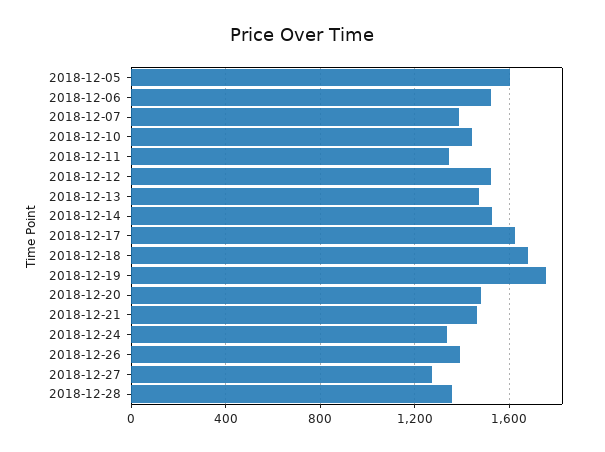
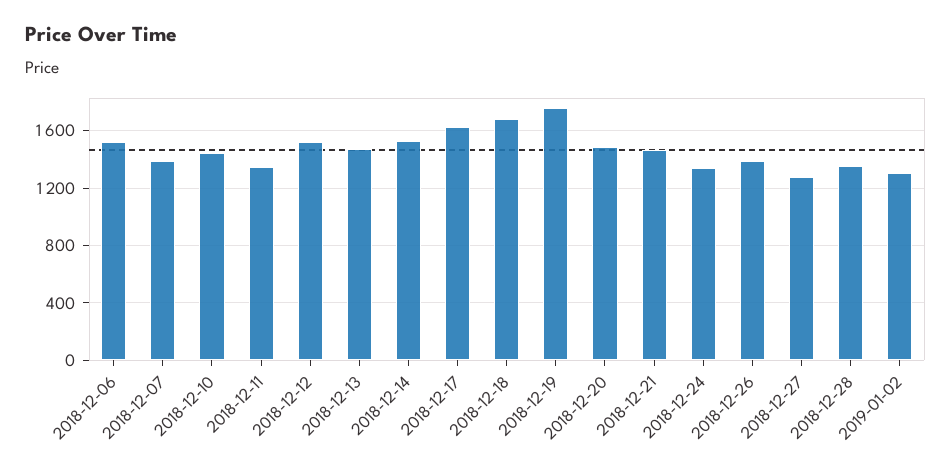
2018-12-05: 1600 -> none
2019-01-02: none -> 1300

